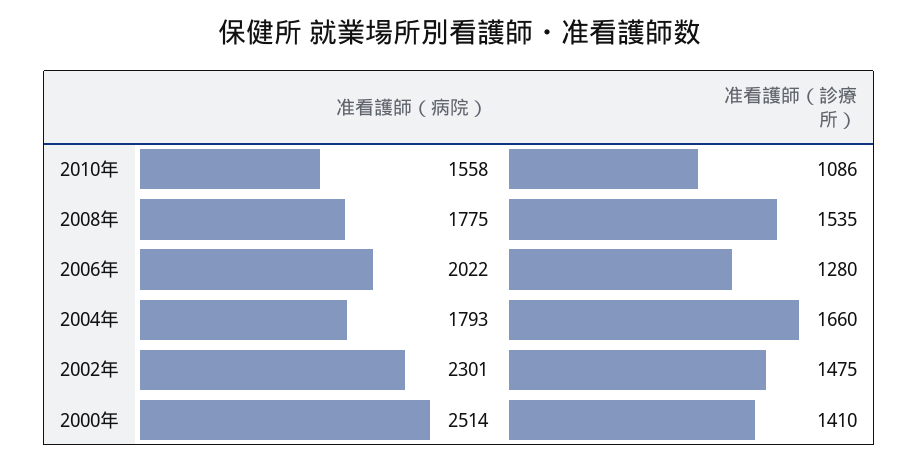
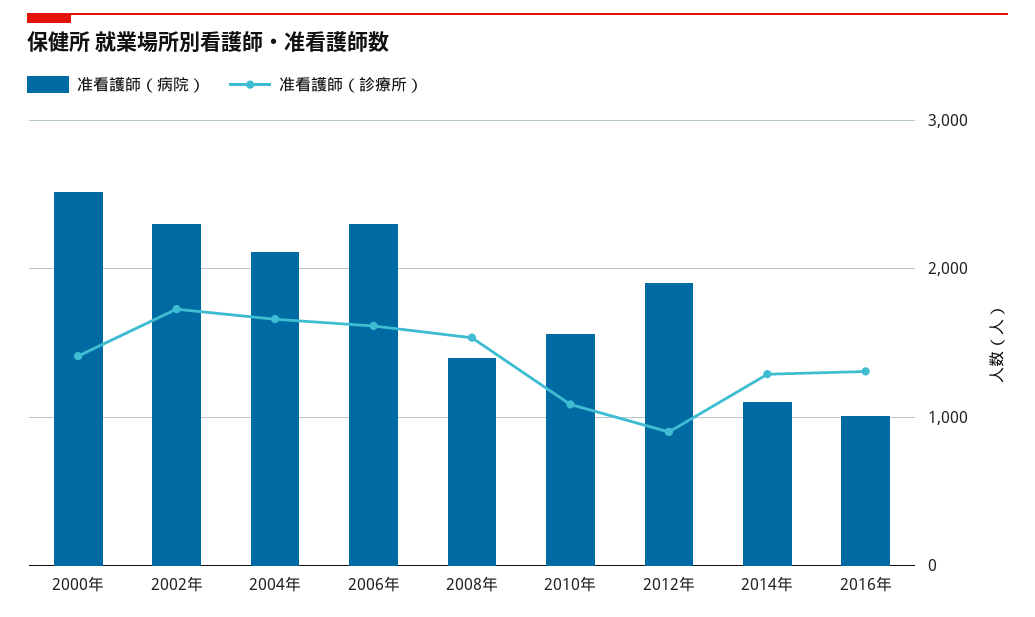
准看護師（病院）, 2008年: 1775 -> 1400
准看護師（病院）, 2006年: 2022 -> 2300
准看護師（診療所）, 2006年: 1280 -> 1600
准看護師（病院）, 2004年: 1793 -> 2100
准看護師（診療所）, 2002年: 1475 -> 1700
准看護師（病院）, 2012年: none -> 1900
准看護師（診療所）, 2012年: none -> 900
准看護師（病院）, 2014年: none -> 1100
准看護師（診療所）, 2014年: none -> 1300
准看護師（病院）, 2016年: none -> 1000
准看護師（診療所）, 2016年: none -> 1300

